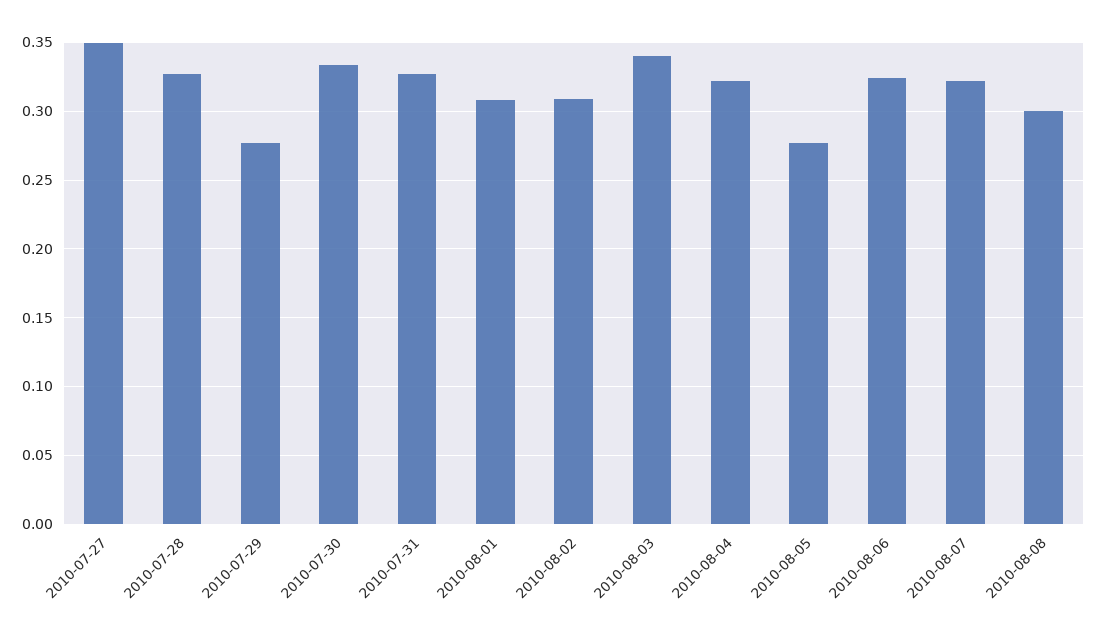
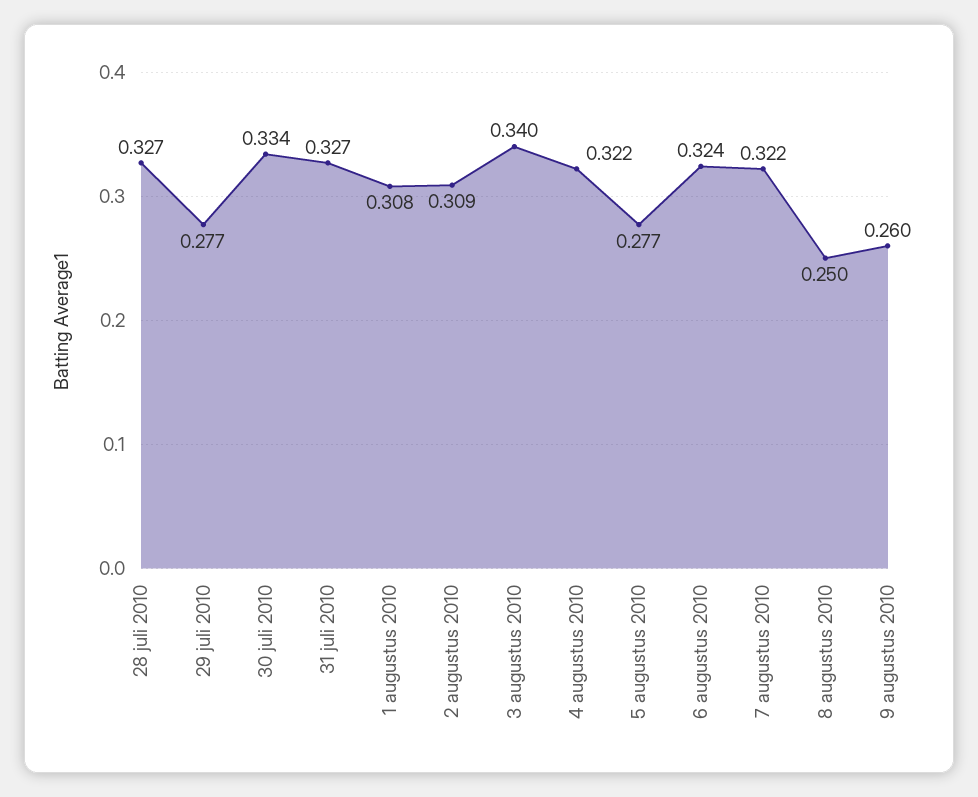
2010-07-27: 0.35 -> none
2010-08-08: 0.3 -> 0.25
9 augustus 2010: none -> 0.26

